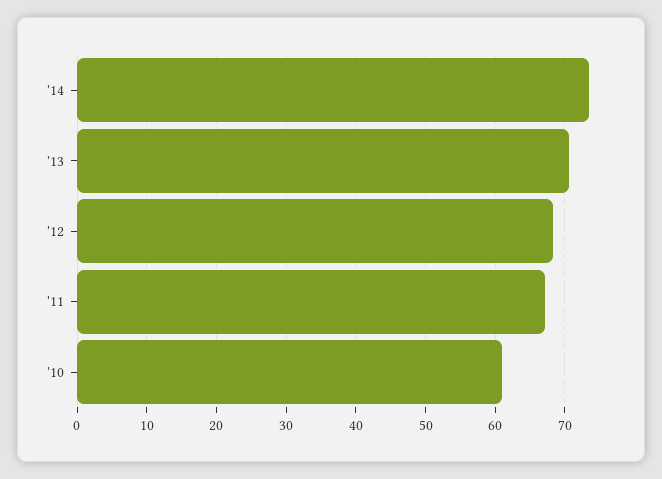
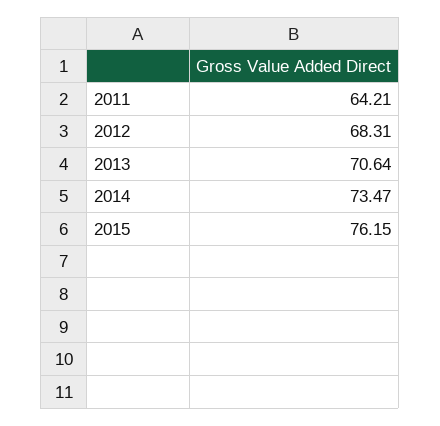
'11: 67 -> 64.21
'10: 61 -> none
2015: none -> 76.15

